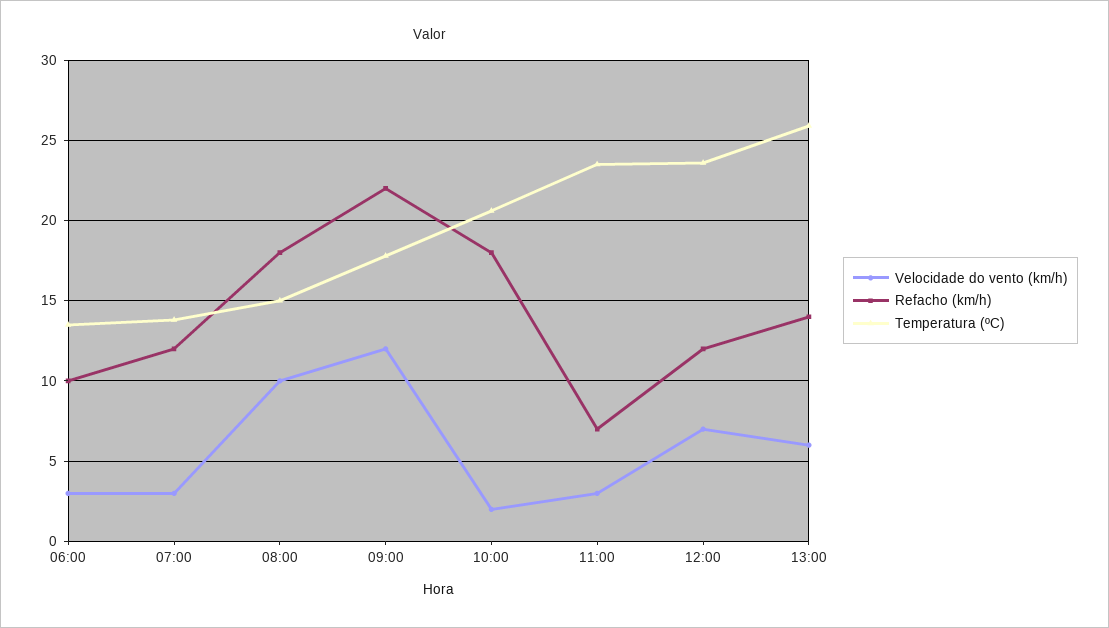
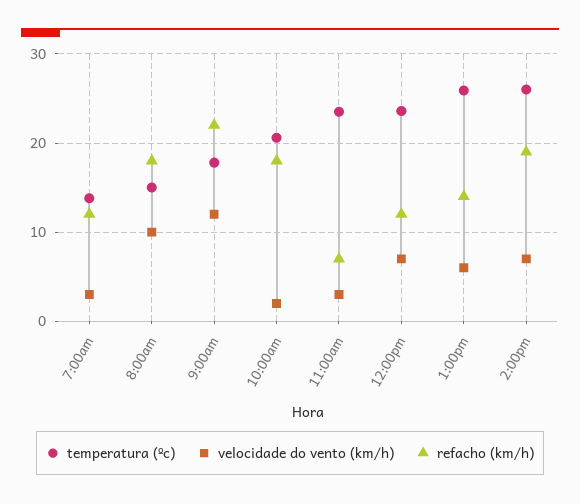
Velocidade do vento (km/h), 06:00: 3 -> none
Refacho (km/h), 06:00: 10 -> none
Temperatura (ºC), 06:00: 13.5 -> none
Temperatura (ºC), 2:00pm: none -> 26
Velocidade do vento (km/h), 2:00pm: none -> 7
Refacho (km/h), 2:00pm: none -> 19

